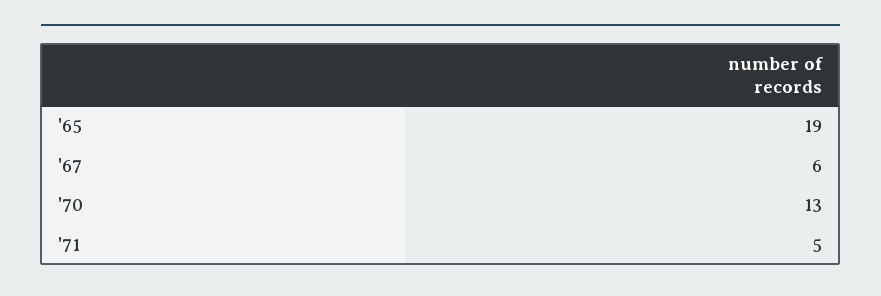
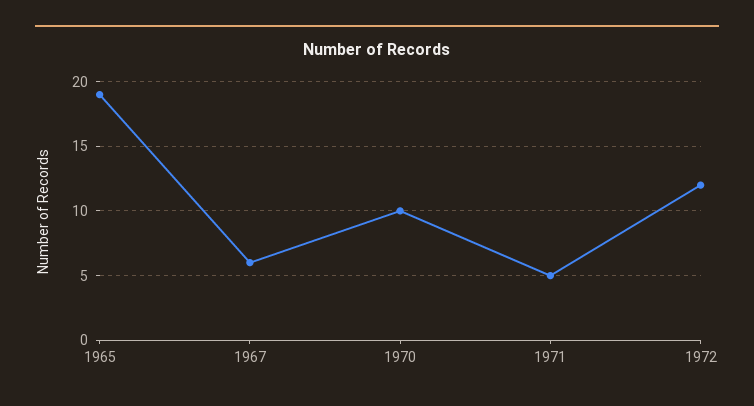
'70: 13 -> 10
1972: none -> 12

